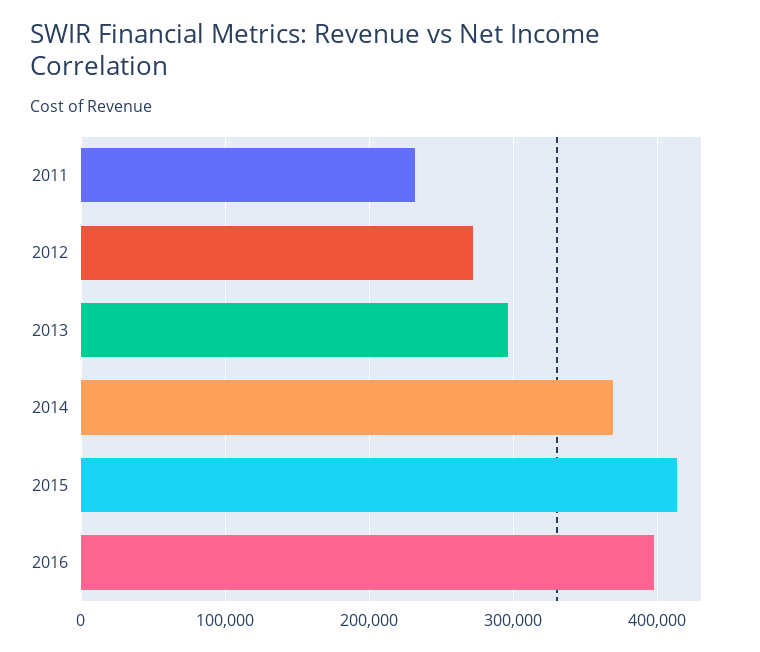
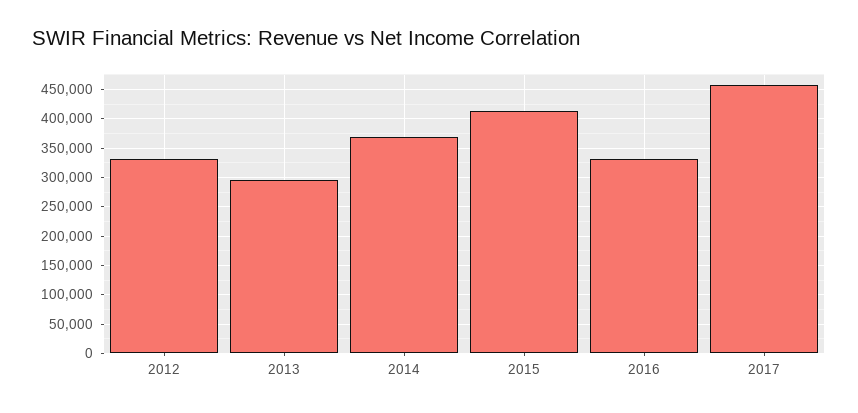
2011: 230000 -> none
2012: 270000 -> 325000
2016: 400000 -> 325000
2017: none -> 450000

